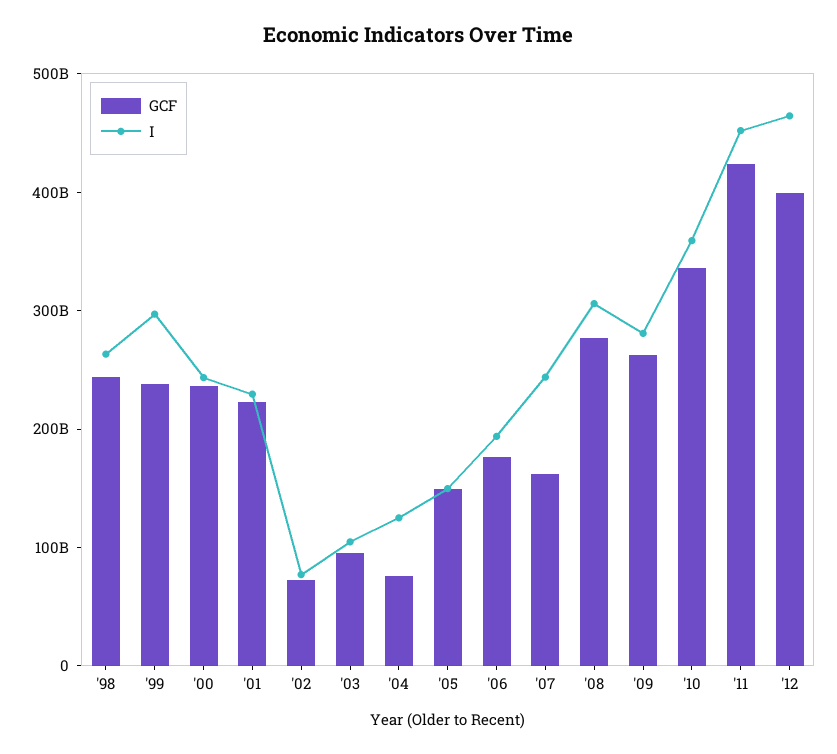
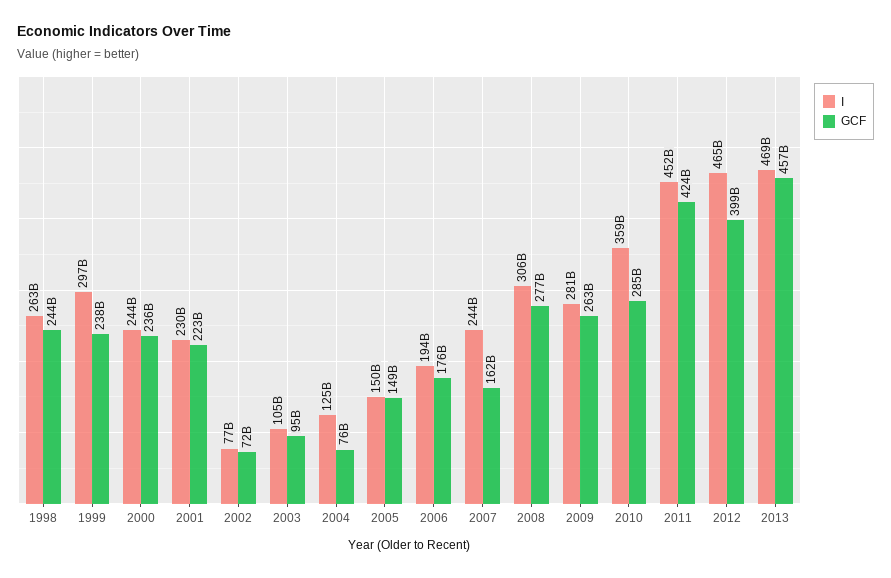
GCF, '10: 340000000000 -> 285000000000
I, 2013: none -> 469000000000
GCF, 2013: none -> 457000000000

